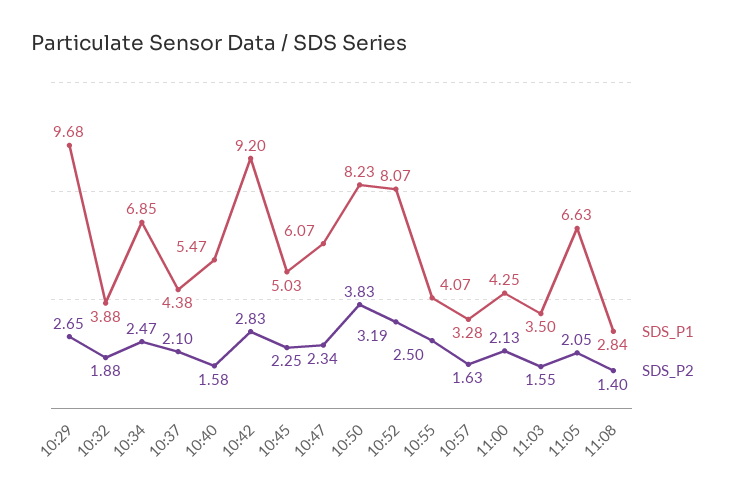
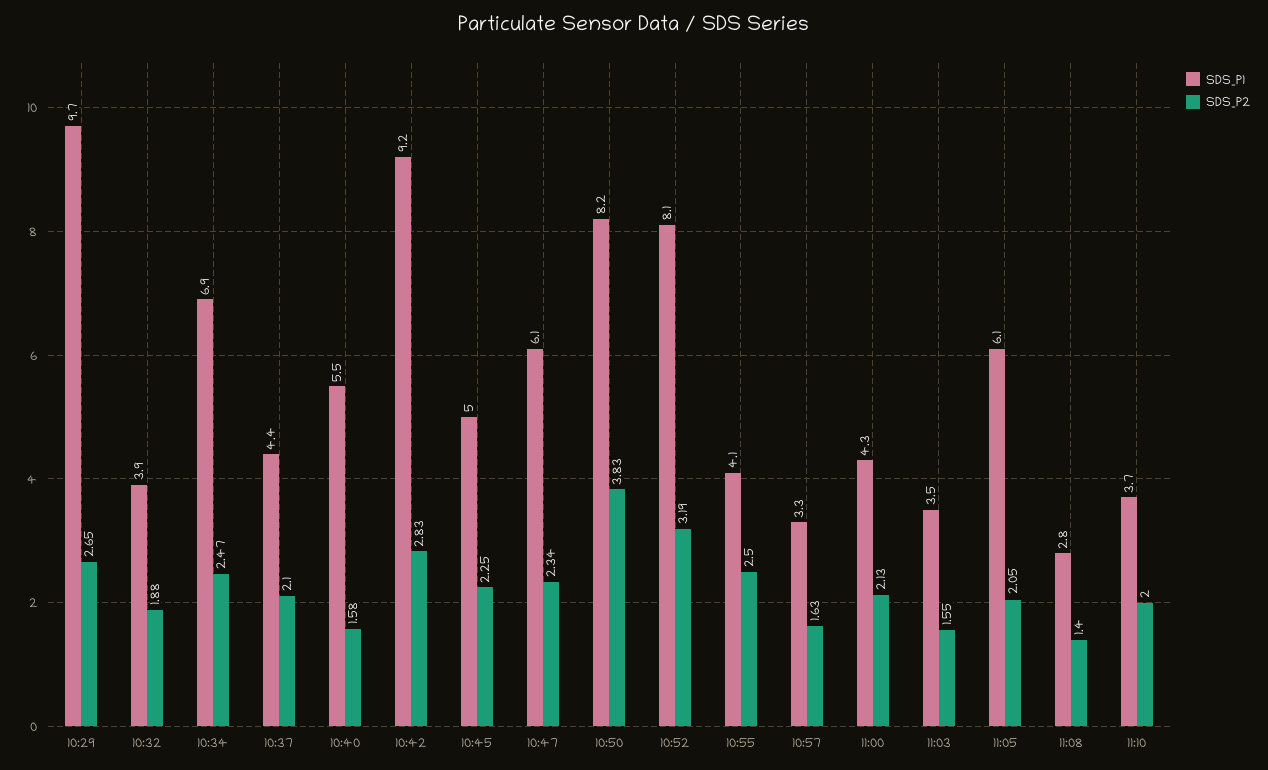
SDS_P1, 11:05: 6.63 -> 6.1
SDS_P1, 11:10: none -> 3.7
SDS_P2, 11:10: none -> 2

